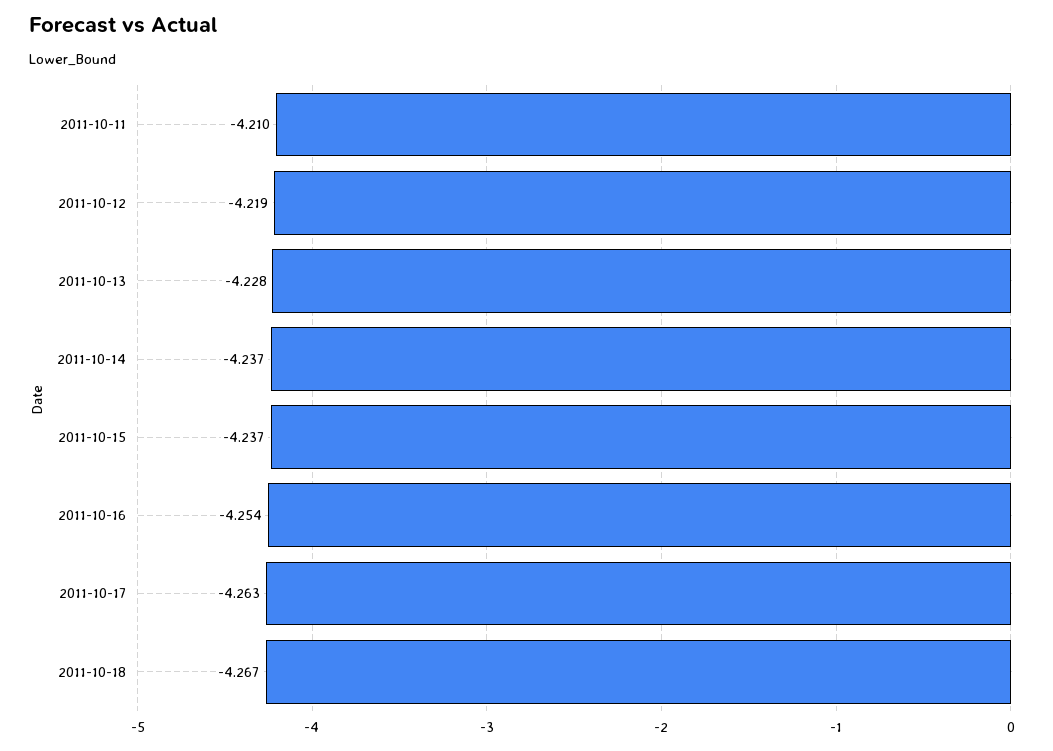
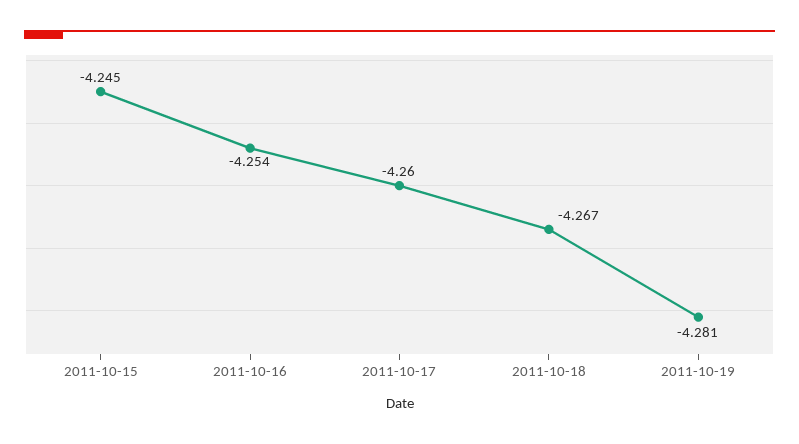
2011-10-11: -4.21 -> none
2011-10-12: -4.219 -> none
2011-10-13: -4.228 -> none
2011-10-14: -4.237 -> none
2011-10-15: -4.237 -> -4.245
2011-10-17: -4.263 -> -4.26
2011-10-19: none -> -4.281

